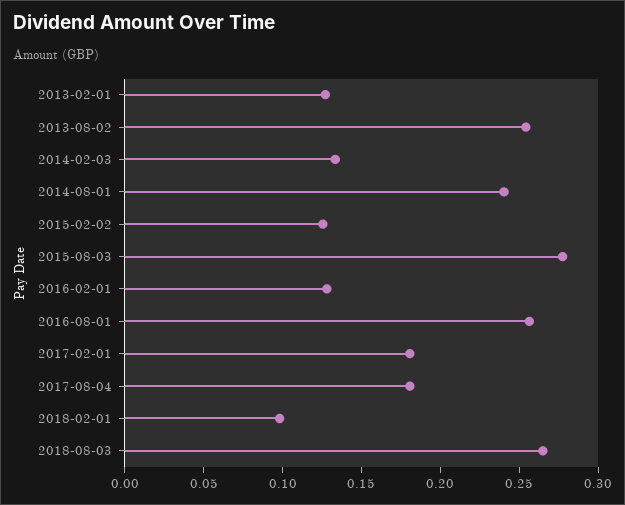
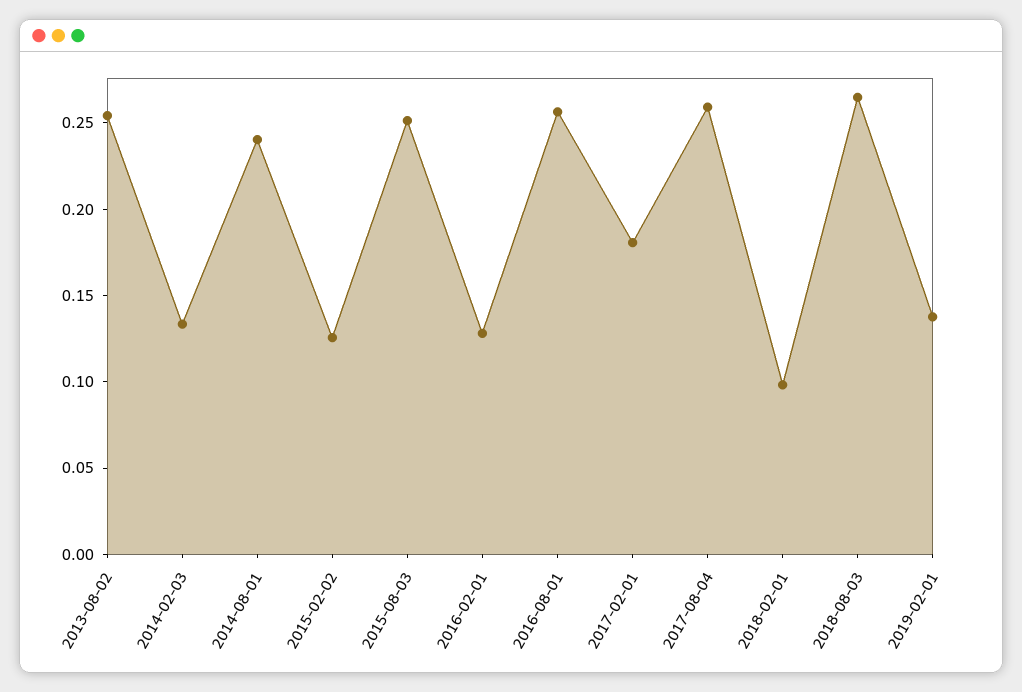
2013-02-01: 0.13 -> none
2015-08-03: 0.28 -> 0.25
2017-08-04: 0.18 -> 0.26
2019-02-01: none -> 0.14

